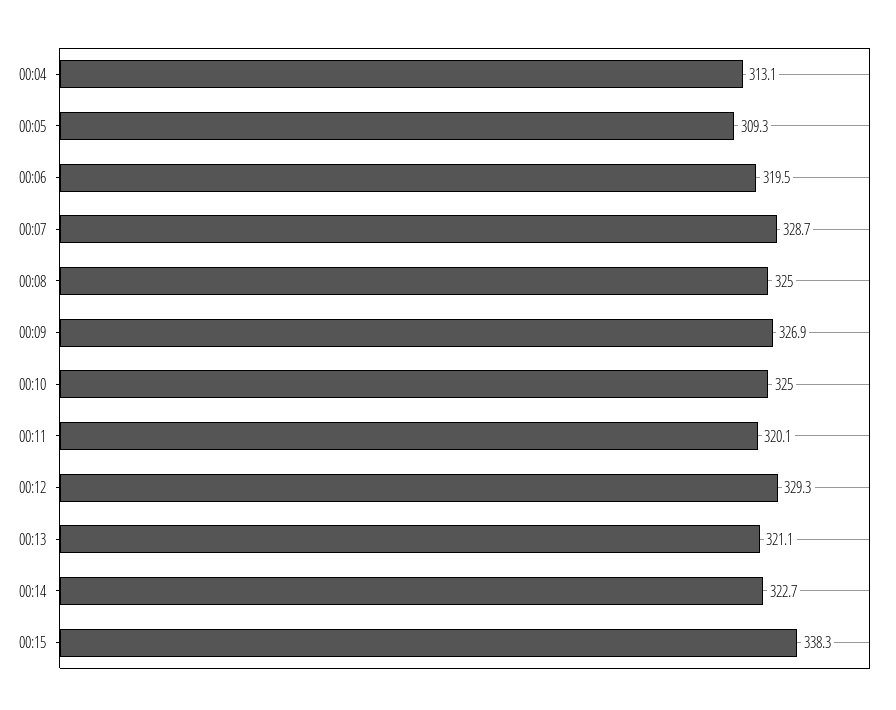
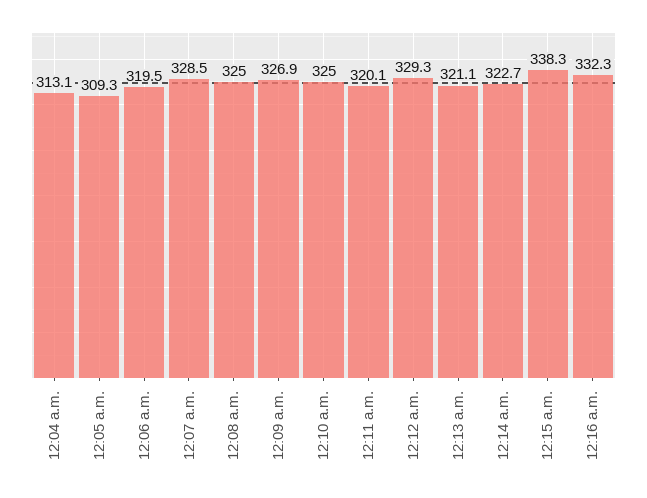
00:07: 328.7 -> 328.5
12:16 a.m.: none -> 332.3

